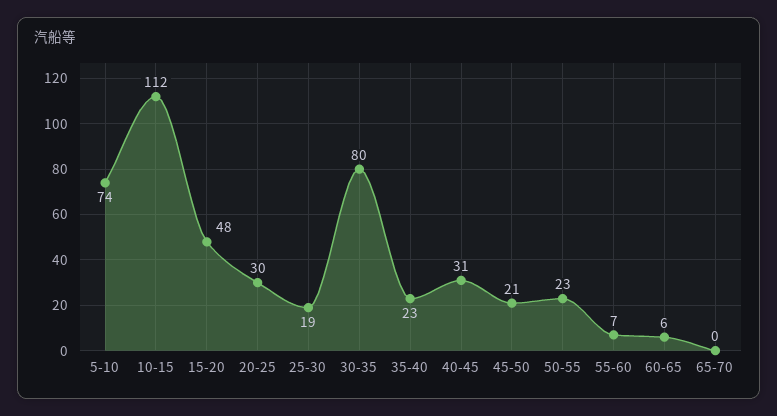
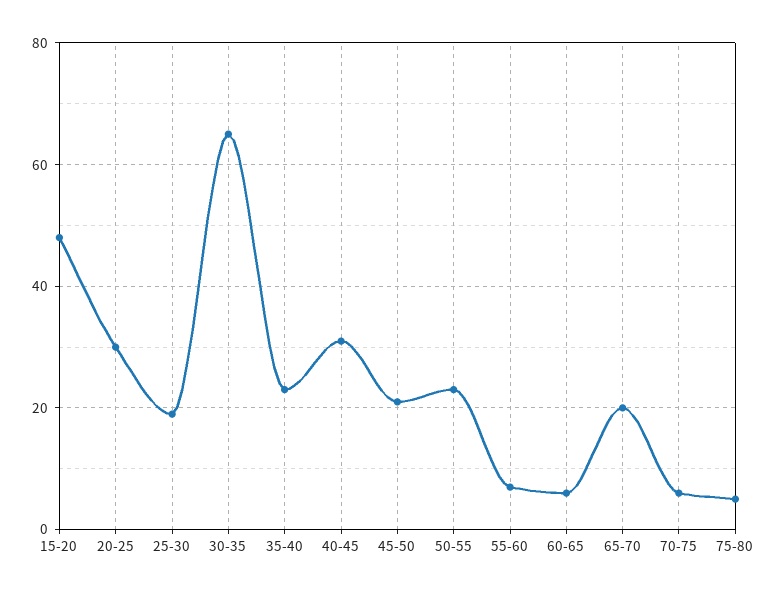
5-10: 74 -> none
10-15: 112 -> none
30-35: 80 -> 65
65-70: 0 -> 20
70-75: none -> 5
75-80: none -> 5

